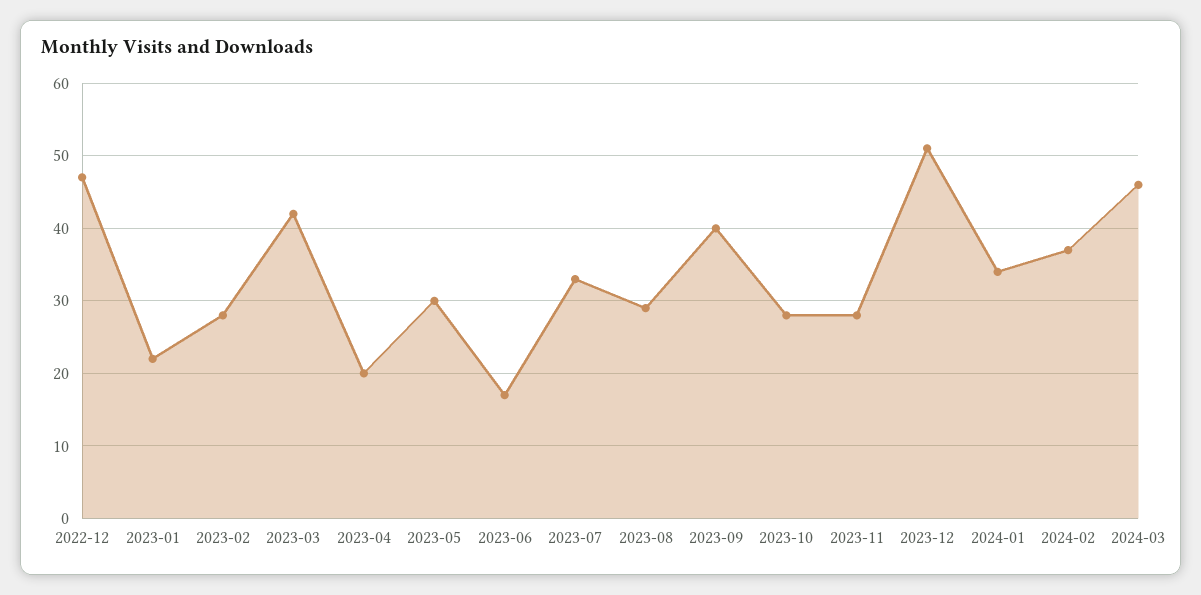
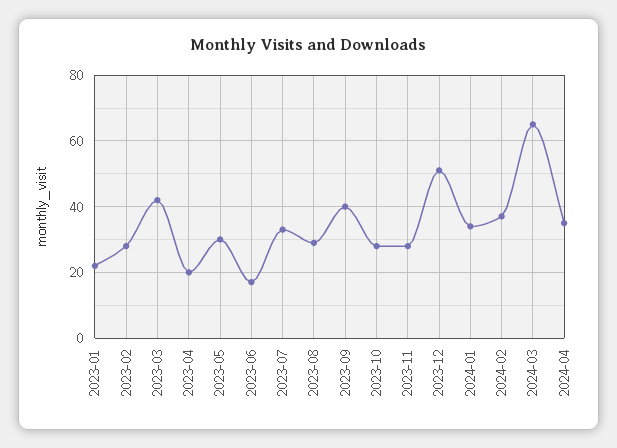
2022-12: 47 -> none
2024-03: 46 -> 65
2024-04: none -> 35

